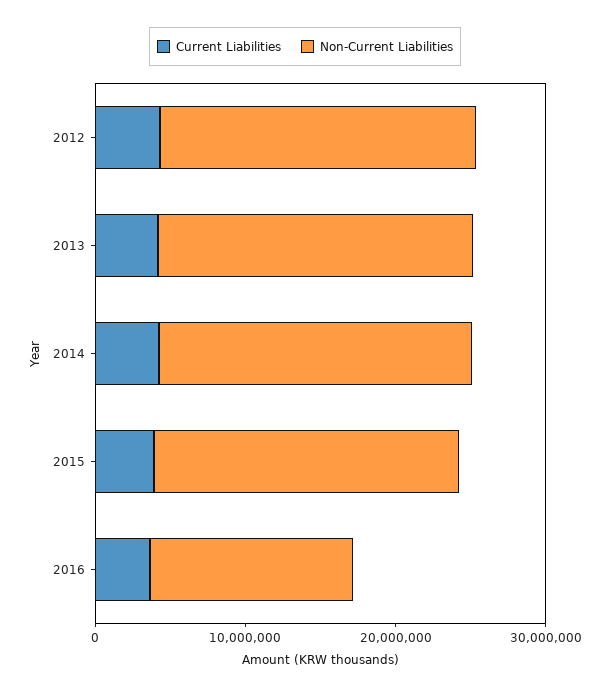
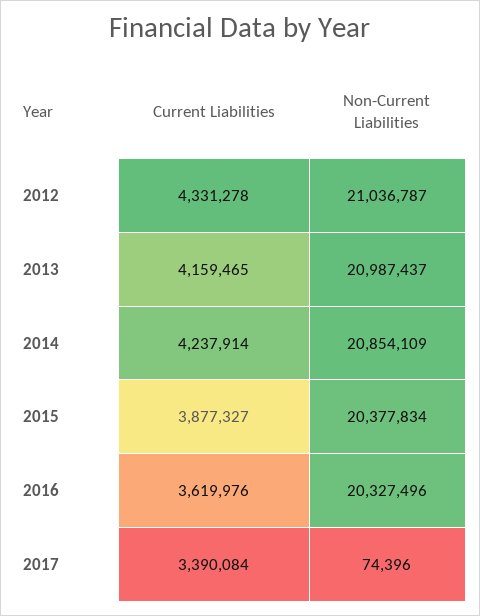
Non-Current Liabilities, 2016: 14000000 -> 20327496
Current Liabilities, 2017: none -> 3390084
Non-Current Liabilities, 2017: none -> 74396

